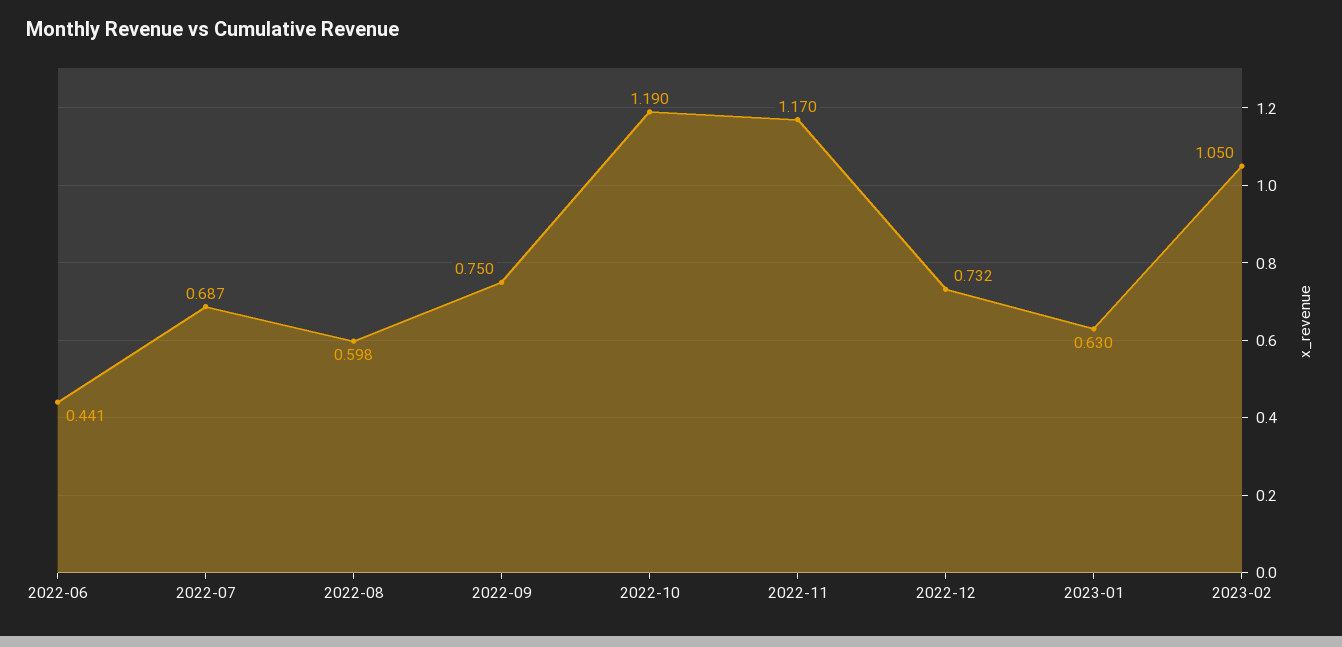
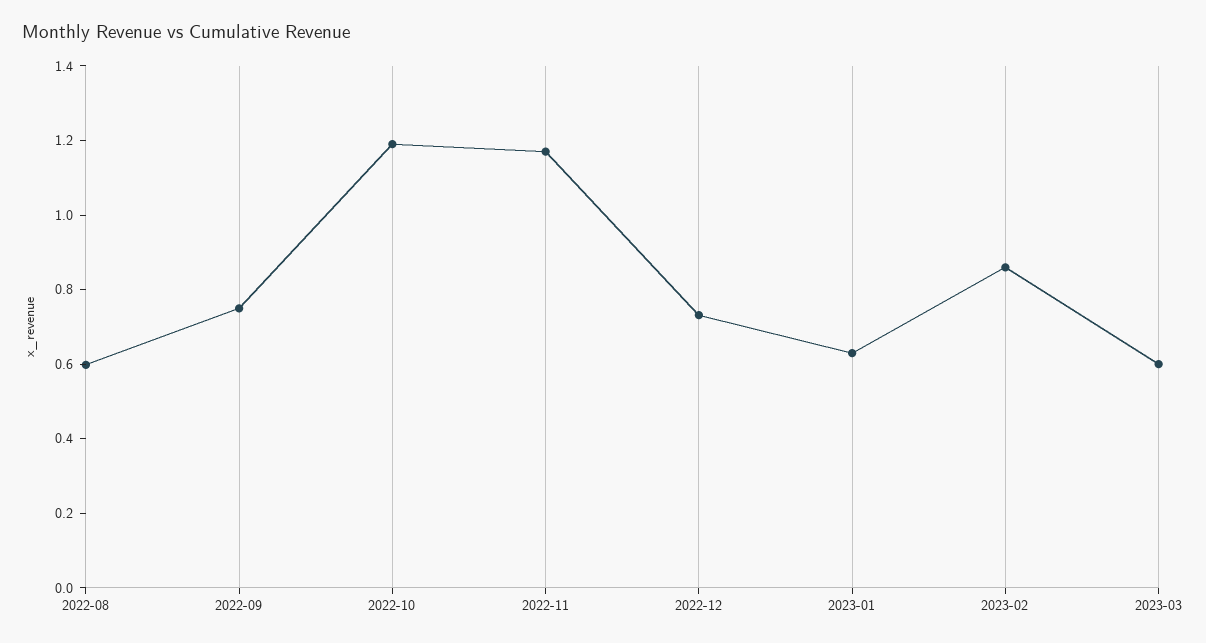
2022-06: 0.441 -> none
2022-07: 0.687 -> none
2023-02: 1.05 -> 0.85
2023-03: none -> 0.6

